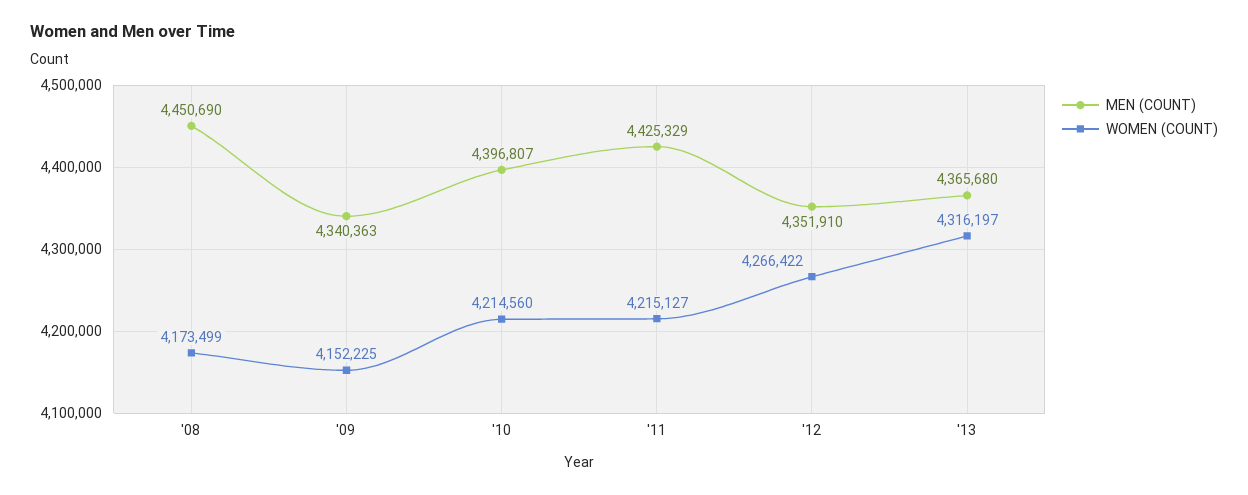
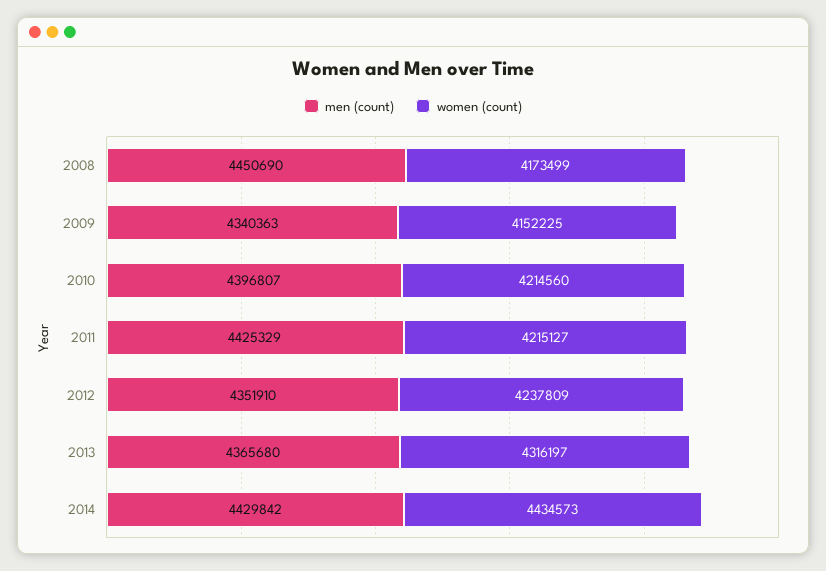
WOMEN (COUNT), '12: 4266422 -> 4237809
MEN (COUNT), 2014: none -> 4429842
WOMEN (COUNT), 2014: none -> 4434573

